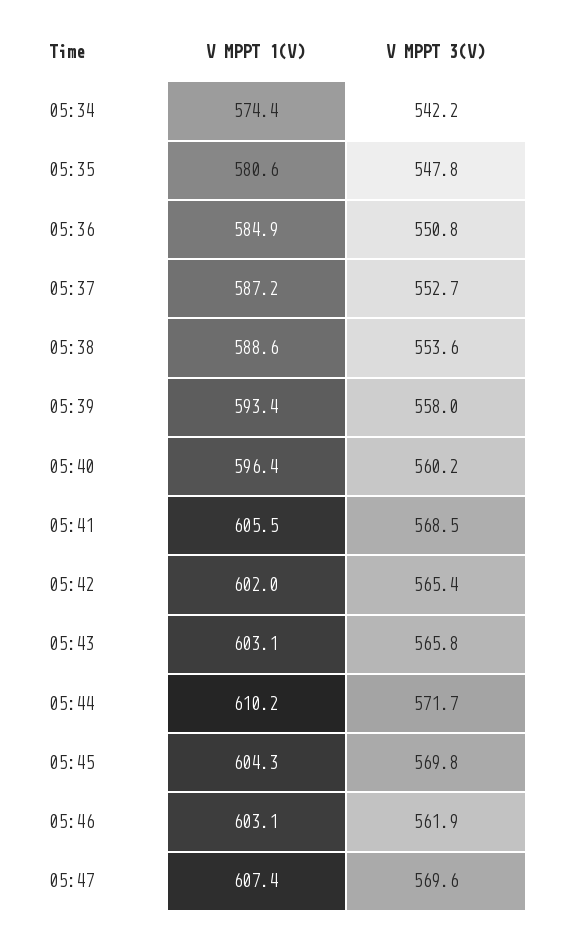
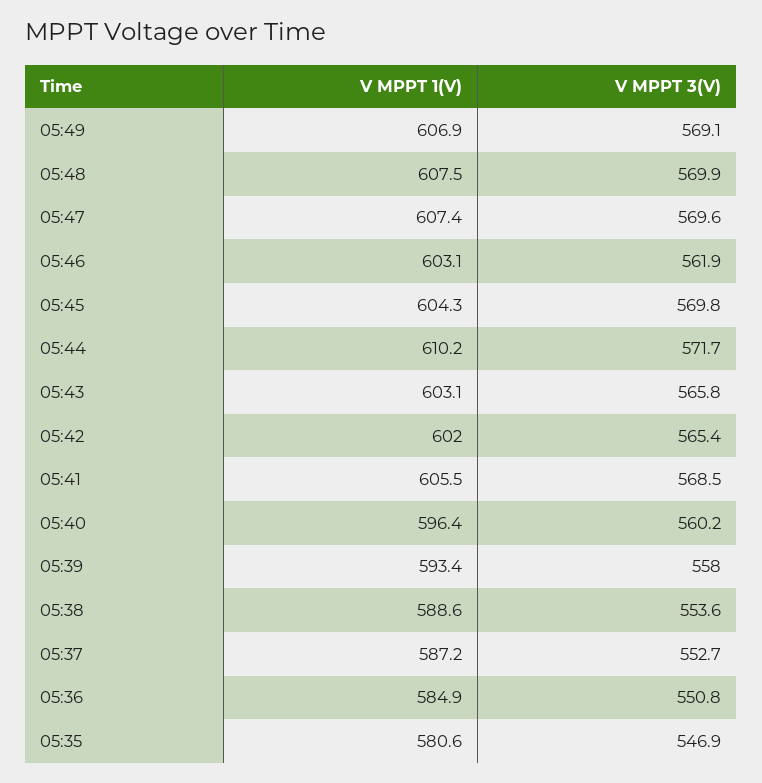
V MPPT 1(V), 05:34: 574.4 -> none
V MPPT 3(V), 05:34: 542.2 -> none
V MPPT 3(V), 05:35: 547.8 -> 546.9
V MPPT 1(V), 05:49: none -> 606.9
V MPPT 3(V), 05:49: none -> 569.1
V MPPT 1(V), 05:48: none -> 607.5
V MPPT 3(V), 05:48: none -> 569.9

